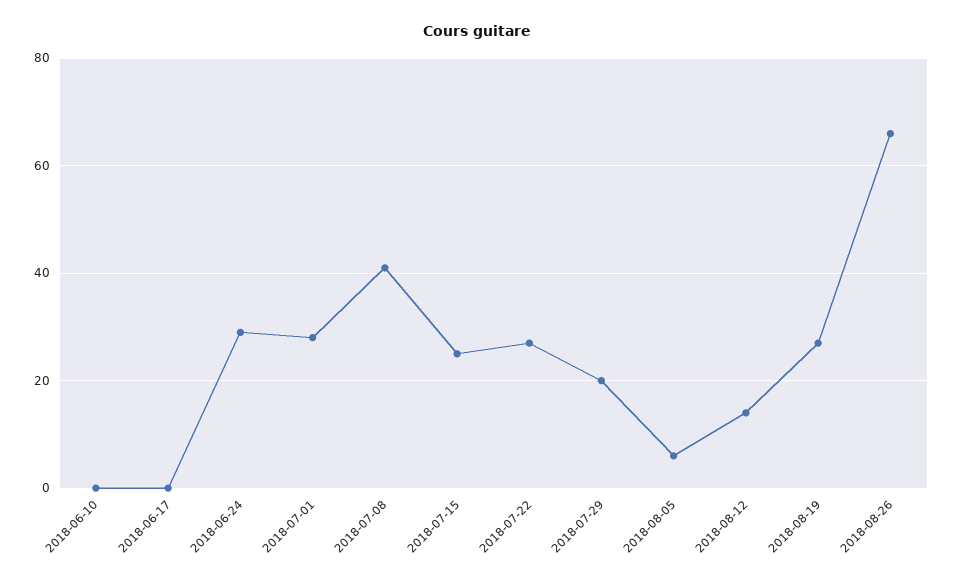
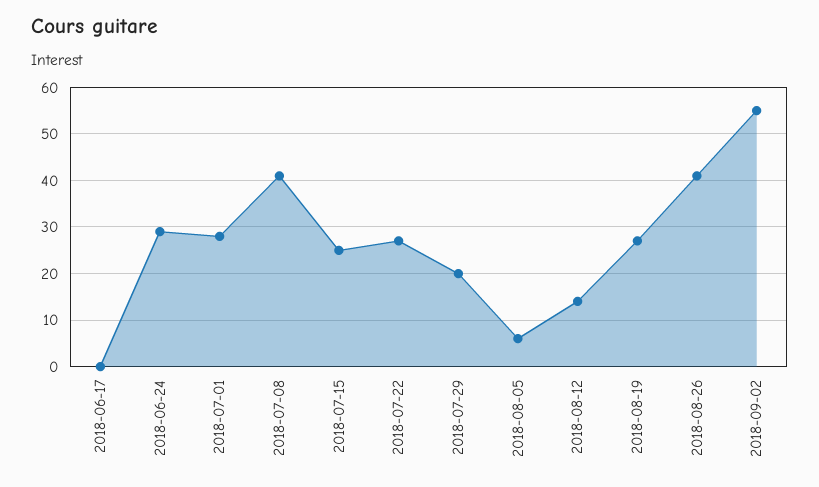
2018-06-10: 0 -> none
2018-08-26: 65 -> 40
2018-09-02: none -> 55

